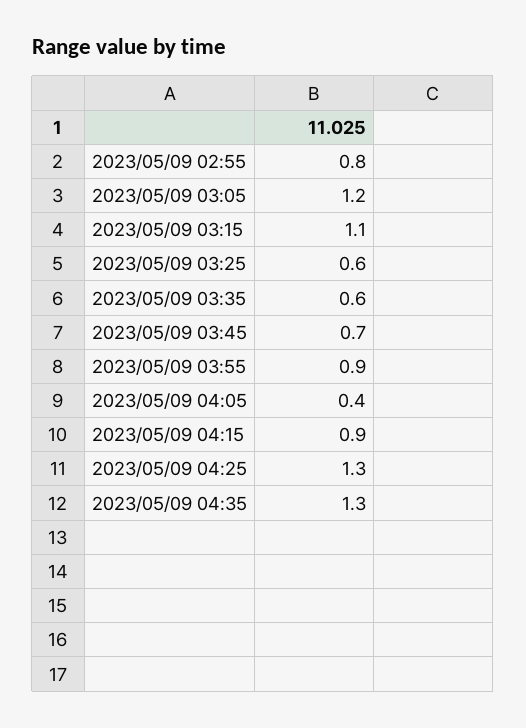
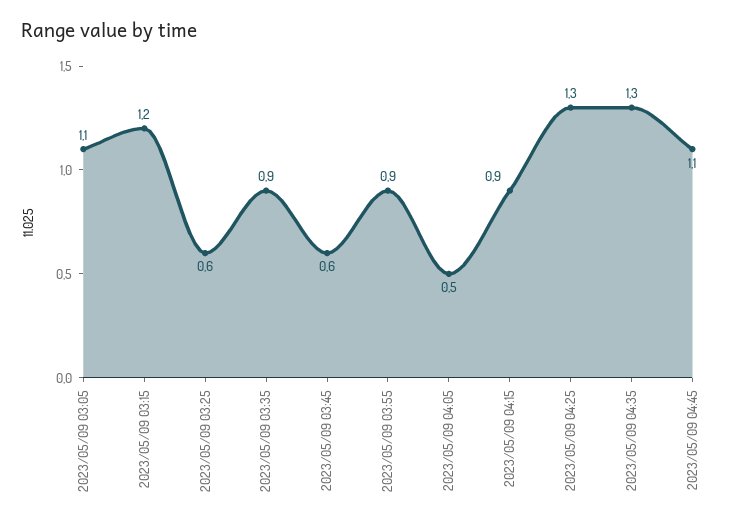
2023/05/09 02:55: 0.8 -> none
2023/05/09 03:05: 1.2 -> 1.1
2023/05/09 03:15: 1.1 -> 1.2
2023/05/09 03:35: 0.6 -> 0.9
2023/05/09 03:45: 0.7 -> 0.6
2023/05/09 04:05: 0.4 -> 0.5
2023/05/09 04:45: none -> 1.1

